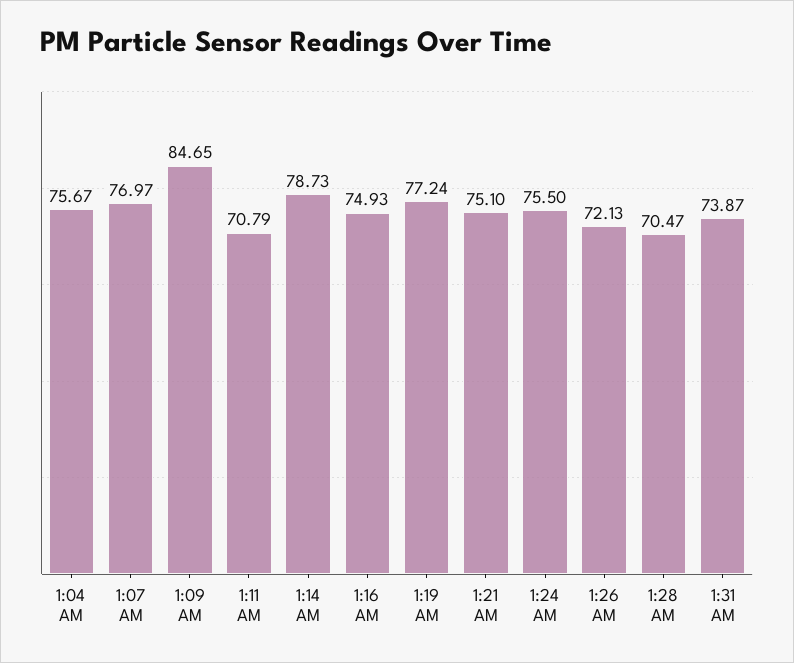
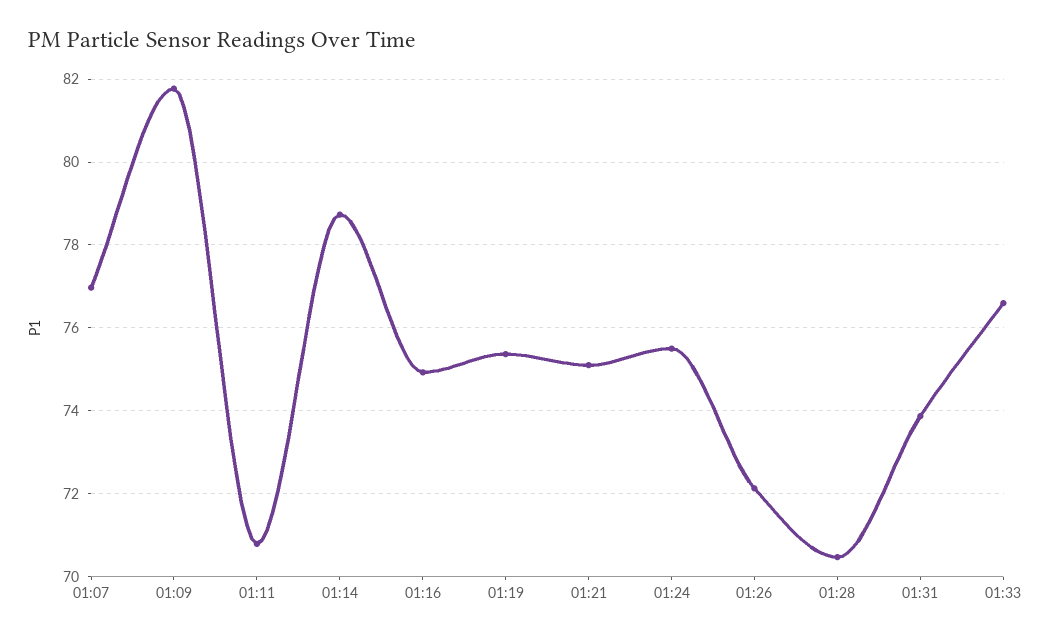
1:04 AM: 75.67 -> none
1:09 AM: 84.65 -> 81.8
1:19 AM: 77.24 -> 75.4
01:33: none -> 76.6

